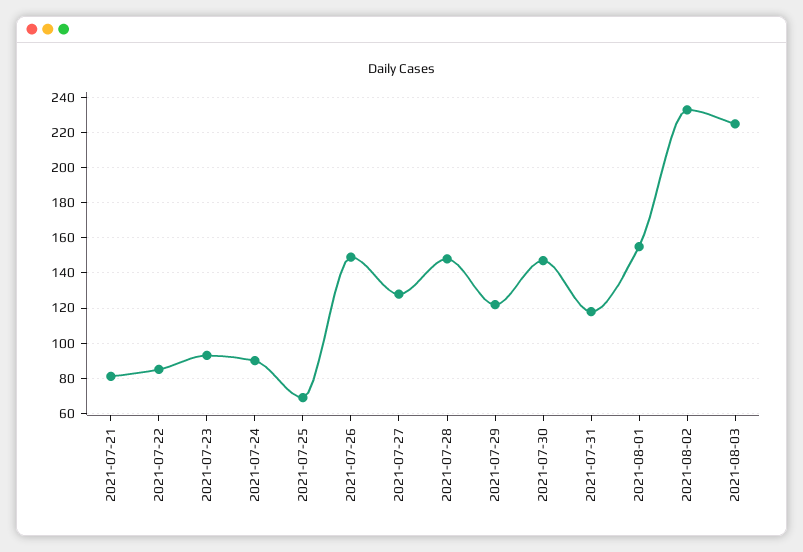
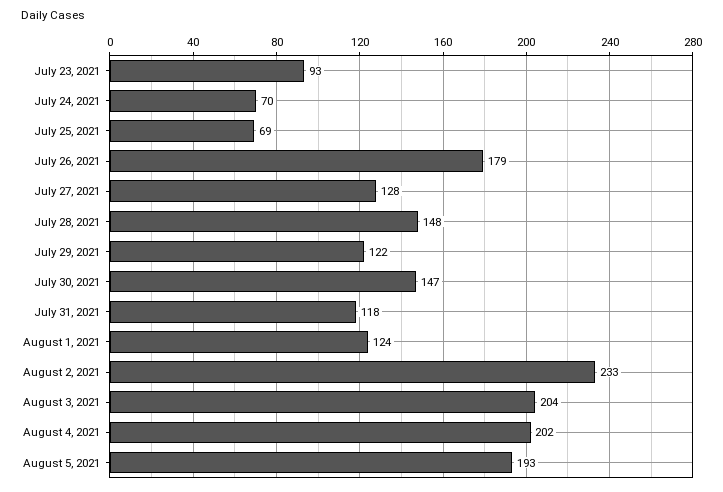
2021-07-21: 80 -> none
2021-07-22: 85 -> none
2021-07-24: 90 -> 70
2021-07-26: 150 -> 179
2021-08-01: 155 -> 124
2021-08-03: 225 -> 204
August 4, 2021: none -> 202
August 5, 2021: none -> 193

